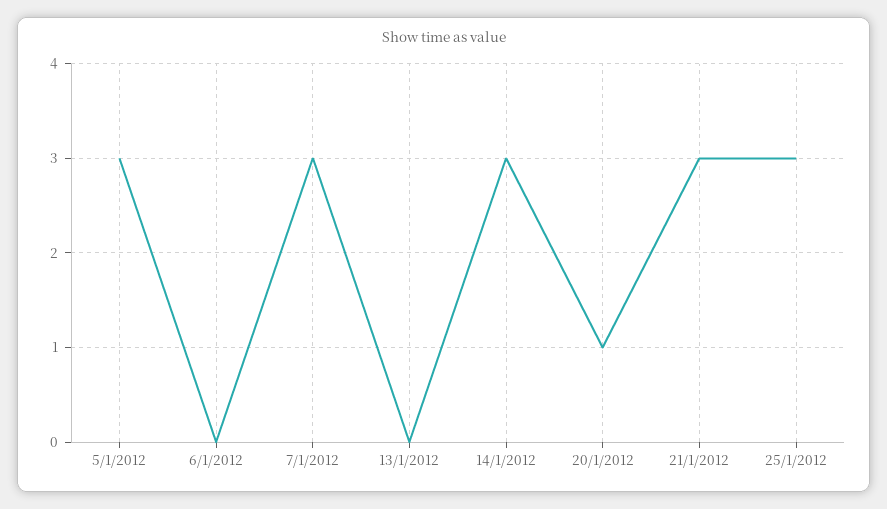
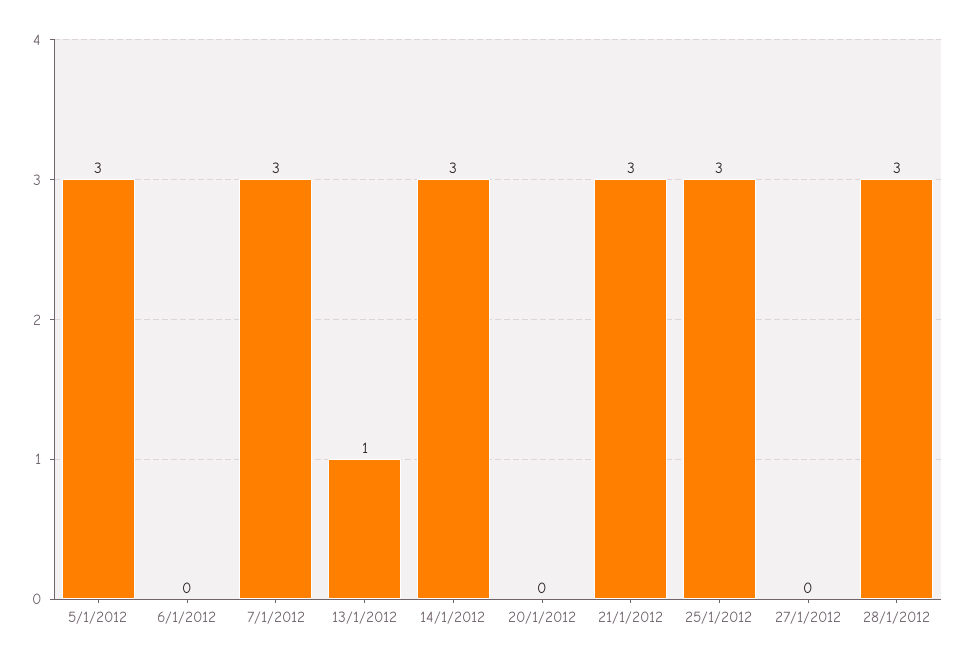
13/1/2012: 0 -> 1
20/1/2012: 1 -> 0
27/1/2012: none -> 0
28/1/2012: none -> 3

